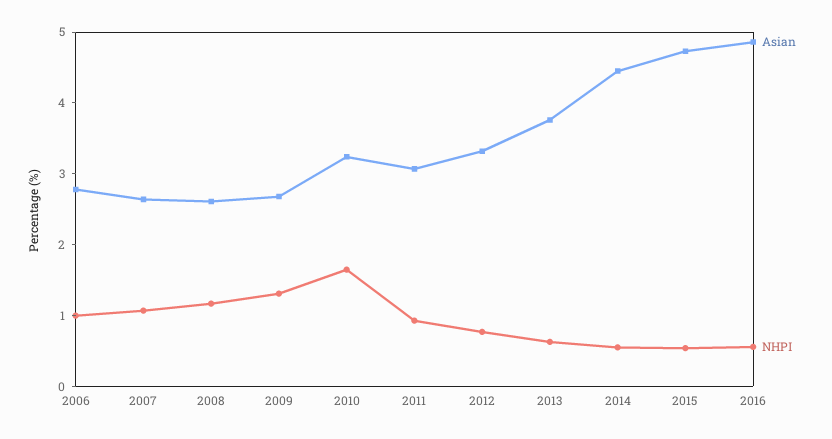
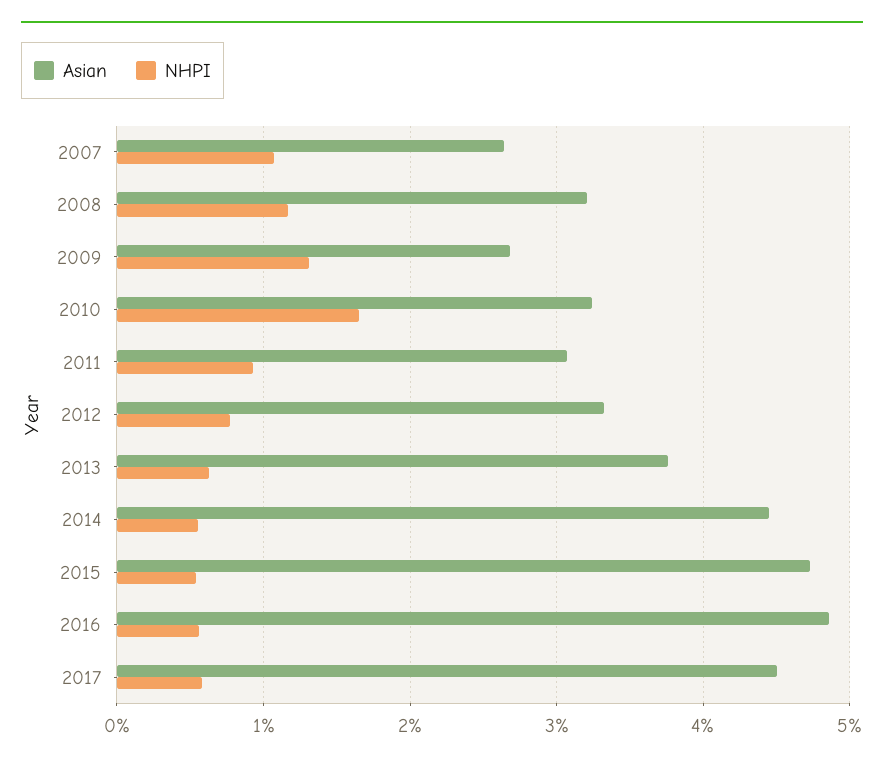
Asian, 2006: 2.8 -> none
NHPI, 2006: 1 -> none
Asian, 2008: 2.6 -> 3.2
Asian, 2017: none -> 4.5
NHPI, 2017: none -> 0.6

